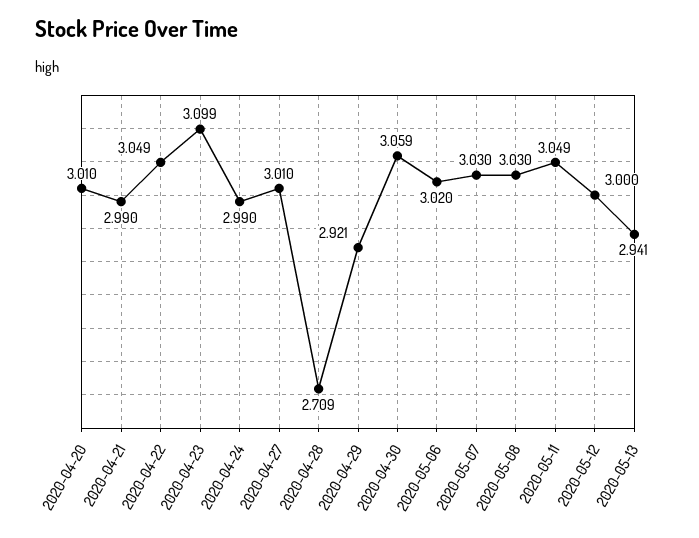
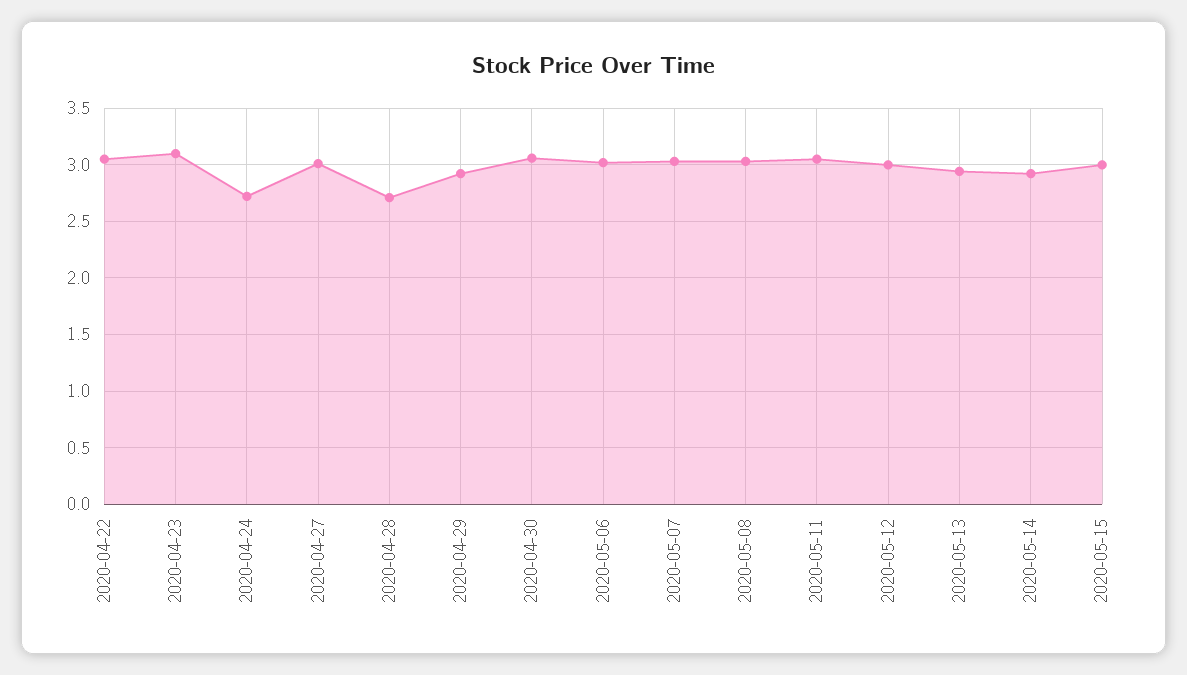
2020-04-20: 3.01 -> none
2020-04-21: 2.99 -> none
2020-04-24: 2.99 -> 2.7
2020-05-14: none -> 2.9
2020-05-15: none -> 3

